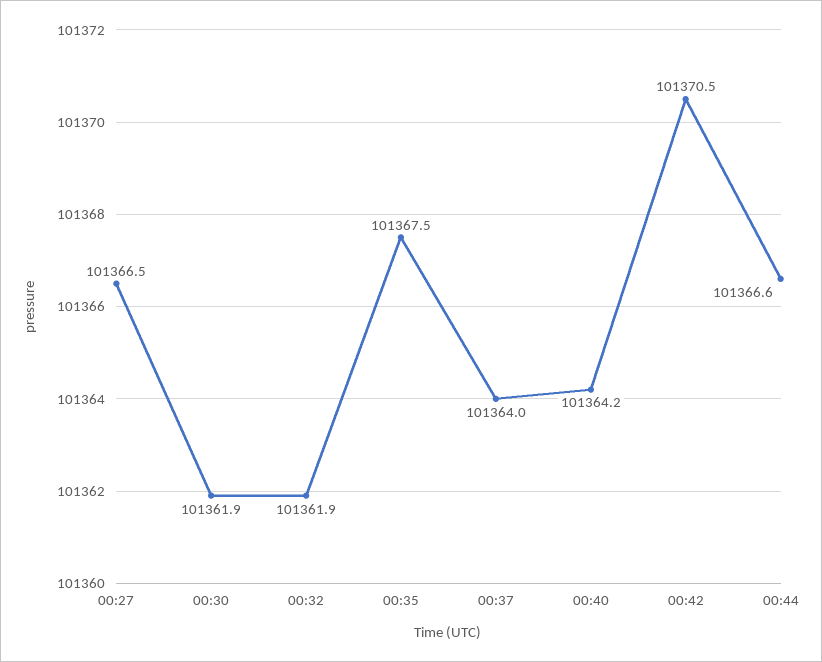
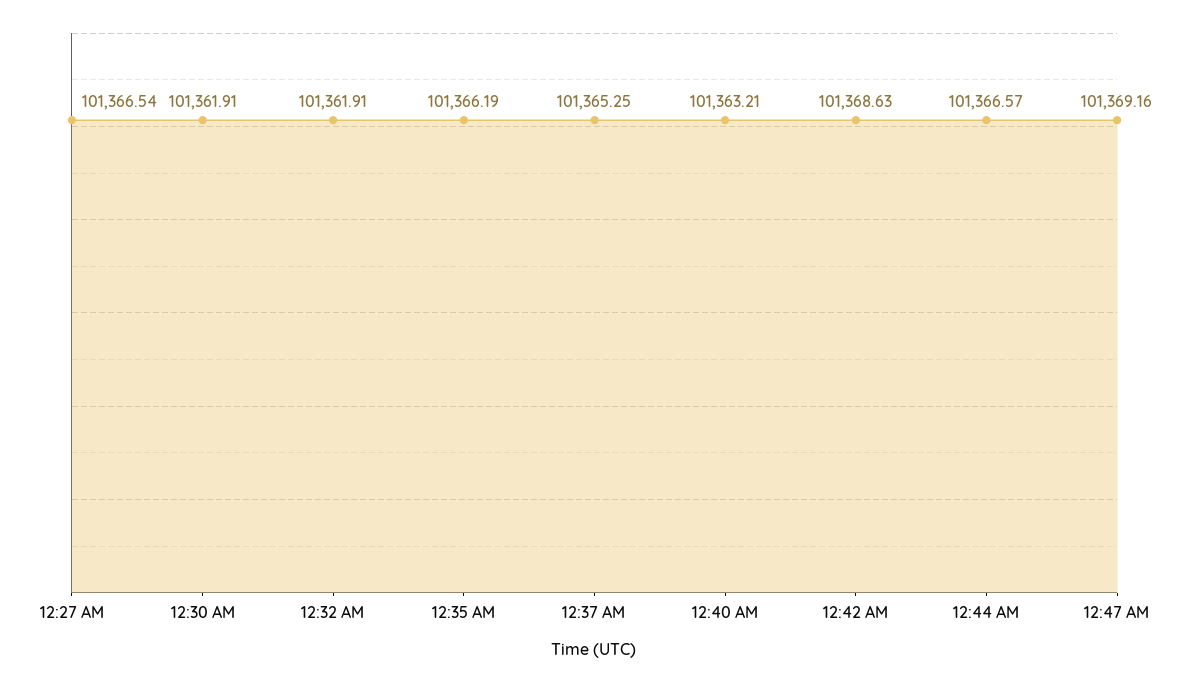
00:35: 101367.5 -> 101366.19
00:37: 101364 -> 101365.25
00:40: 101364.2 -> 101363.21
00:42: 101370.5 -> 101368.63
12:47 AM: none -> 101369.16

